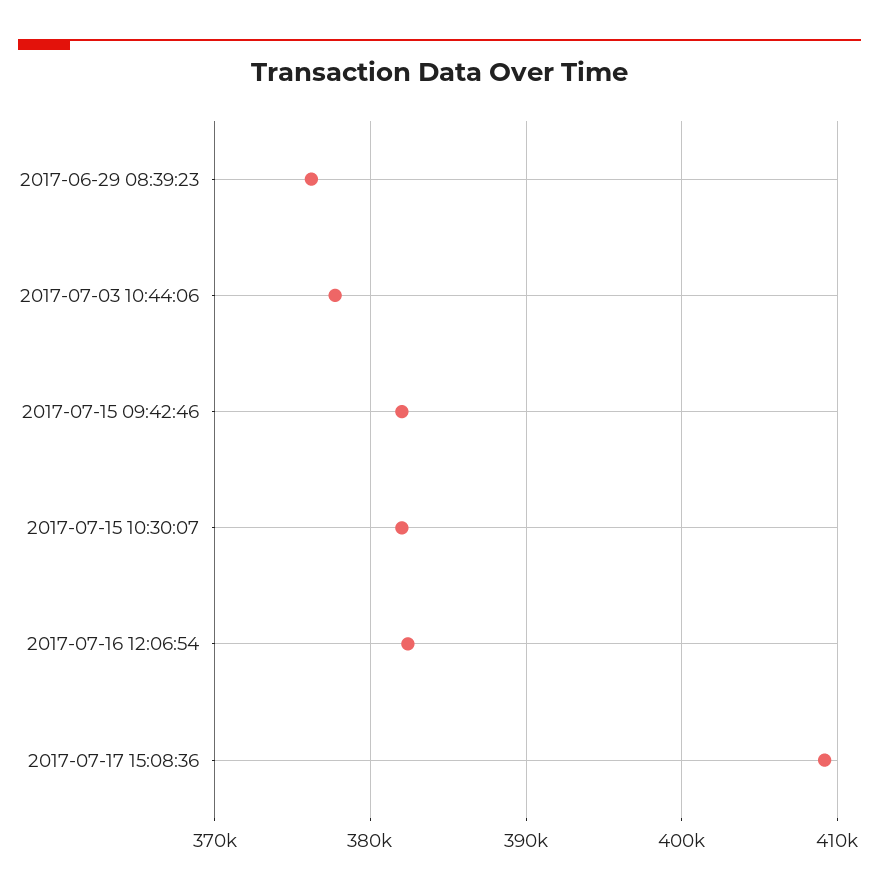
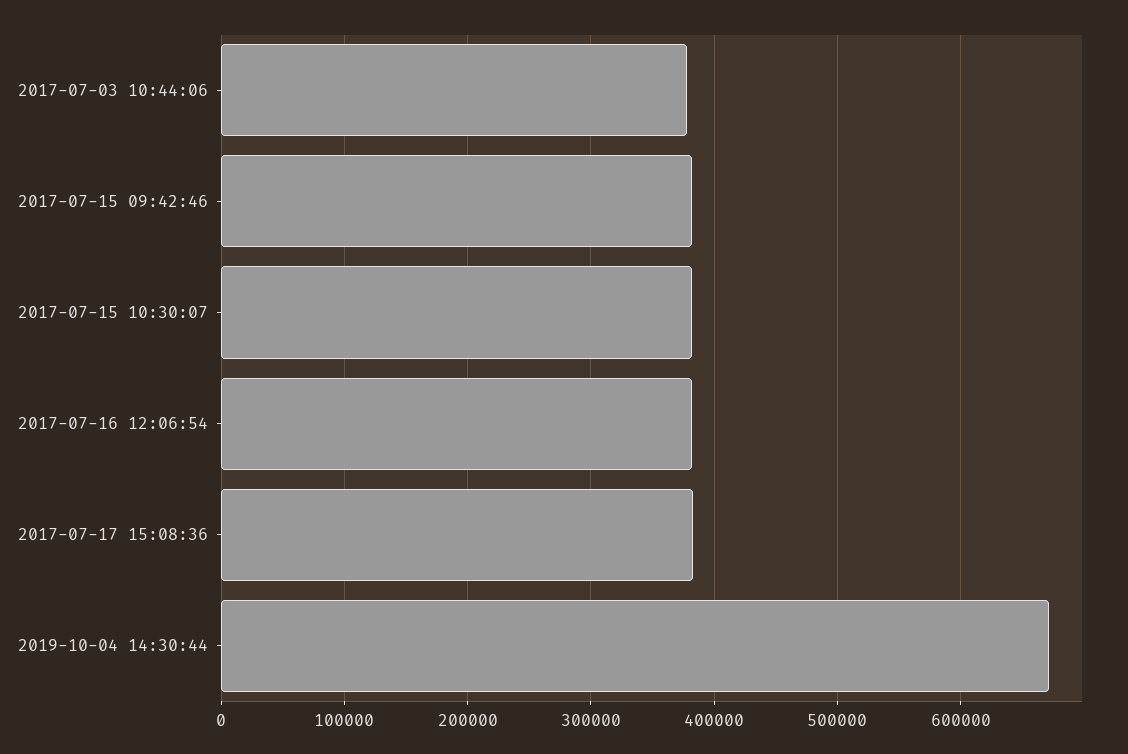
2017-06-29 08:39:23: 376000 -> none
2017-07-17 15:08:36: 409000 -> 380000
2019-10-04 14:30:44: none -> 670000

